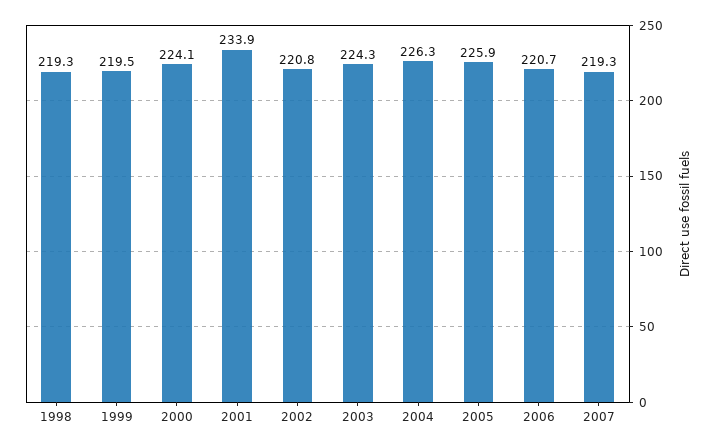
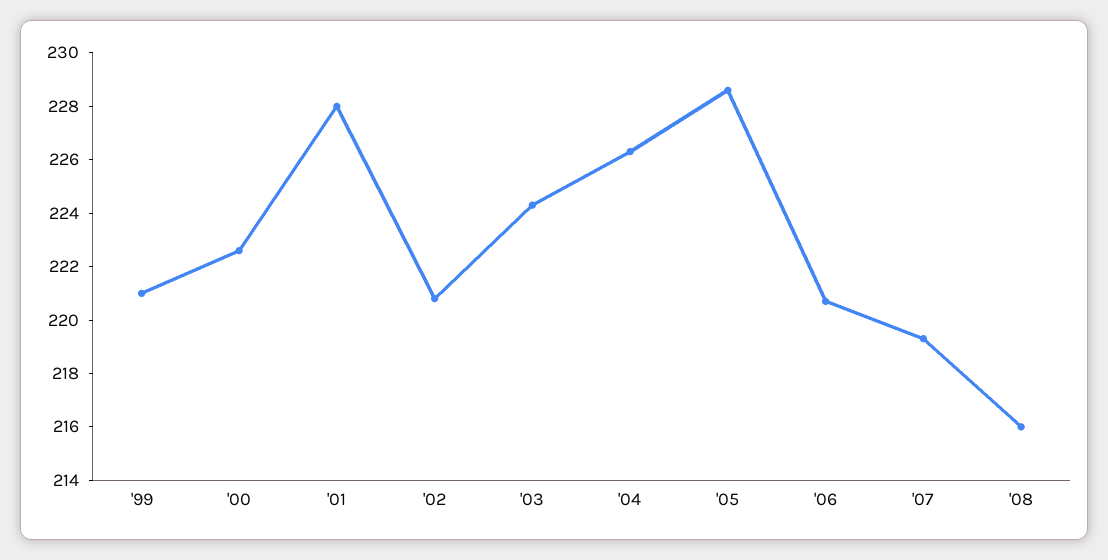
1998: 219.3 -> none
1999: 219.5 -> 221
2000: 224.1 -> 222.5
2001: 233.9 -> 228
2005: 225.9 -> 228.5
'08: none -> 216

